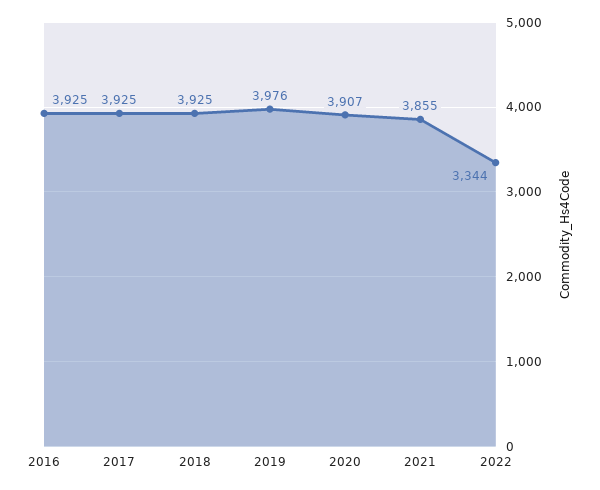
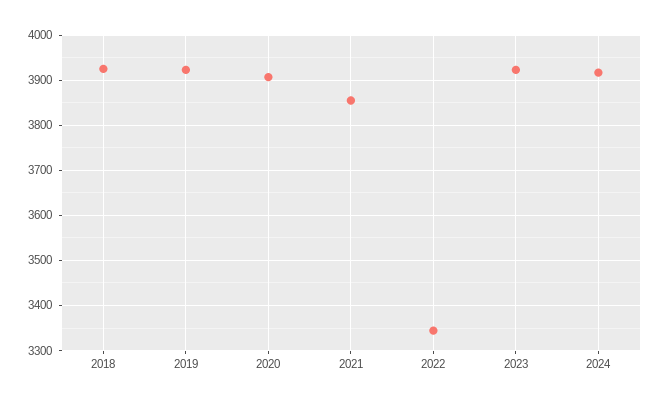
2016: 3925 -> none
2017: 3925 -> none
2019: 3976 -> 3920
2023: none -> 3920
2024: none -> 3920

